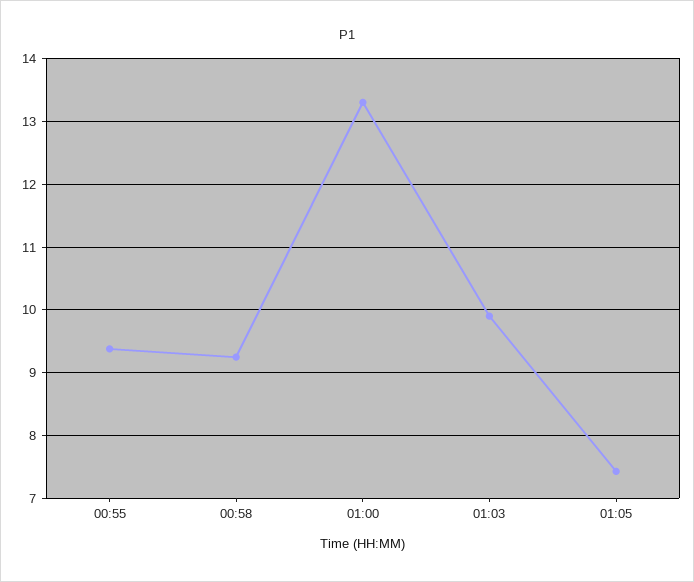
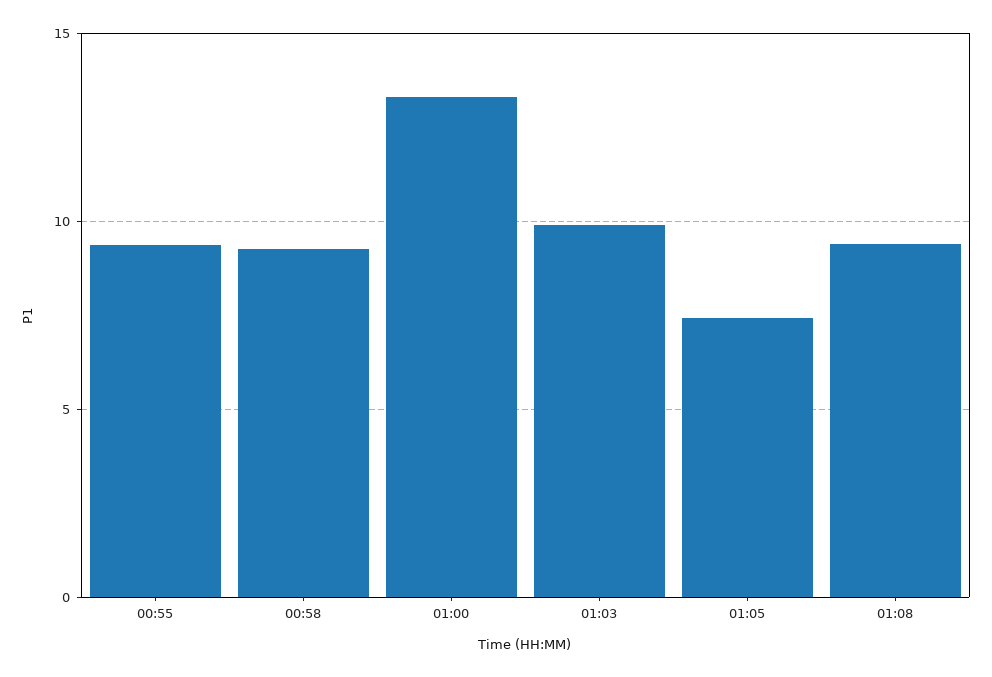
01:08: none -> 9.5

